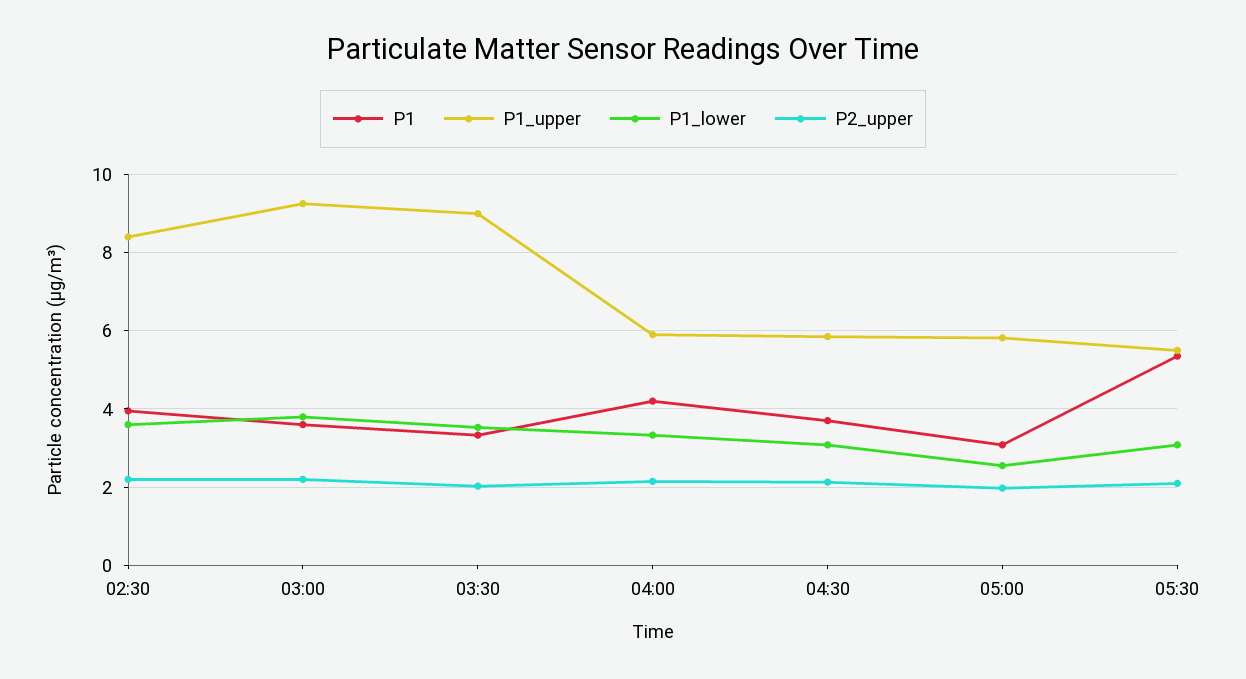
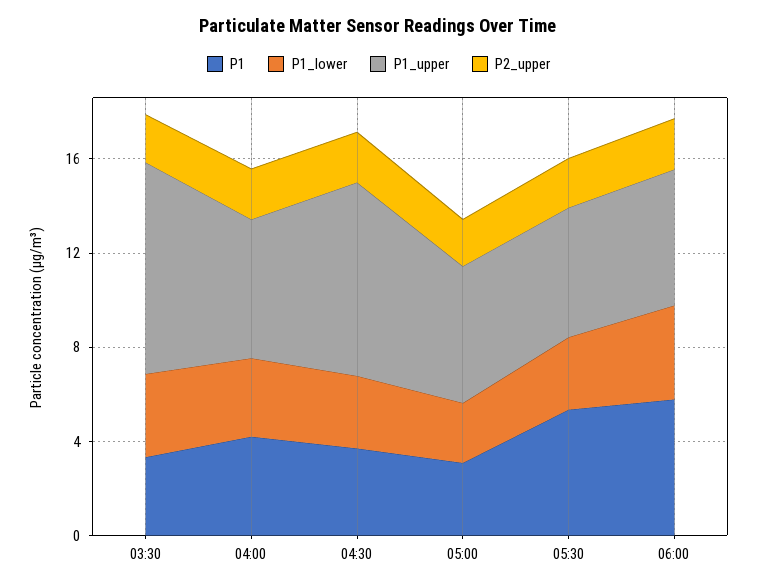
P1, 02:30: 4 -> none
P1_upper, 02:30: 8.4 -> none
P1_lower, 02:30: 3.6 -> none
P2_upper, 02:30: 2.2 -> none
P1, 03:00: 3.6 -> none
P1_upper, 03:00: 9.2 -> none
P1_lower, 03:00: 3.8 -> none
P2_upper, 03:00: 2.2 -> none
P1_upper, 04:30: 5.8 -> 8
P1, 06:00: none -> 6
P1_lower, 06:00: none -> 4
P1_upper, 06:00: none -> 6
P2_upper, 06:00: none -> 2

